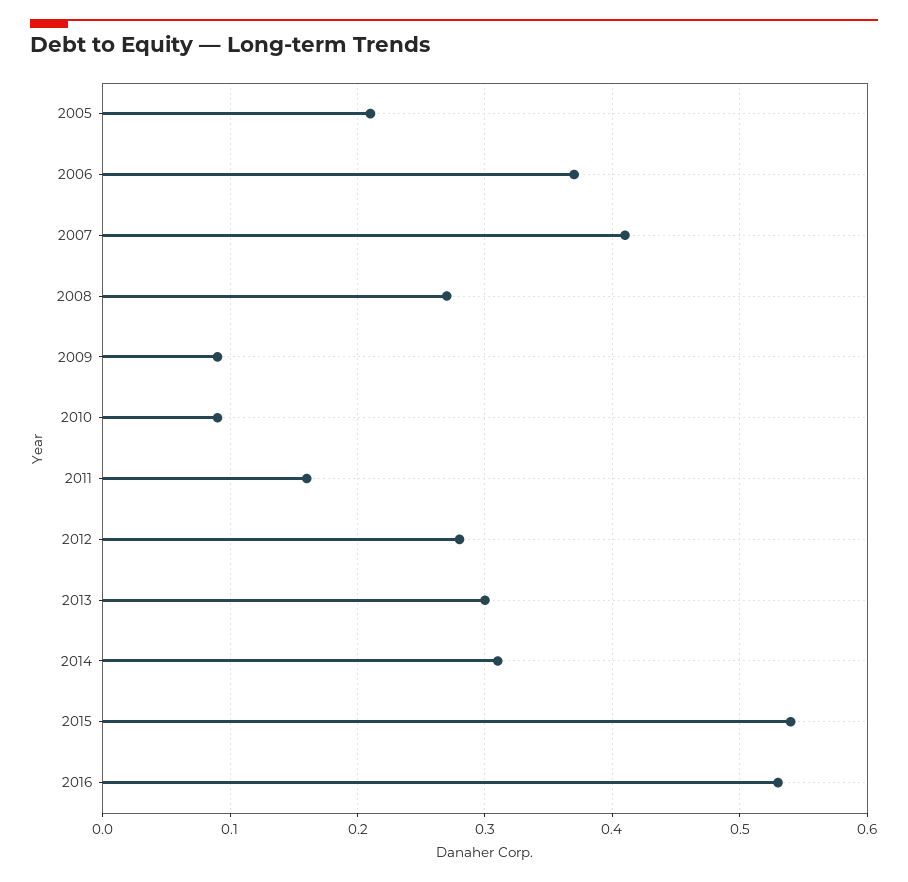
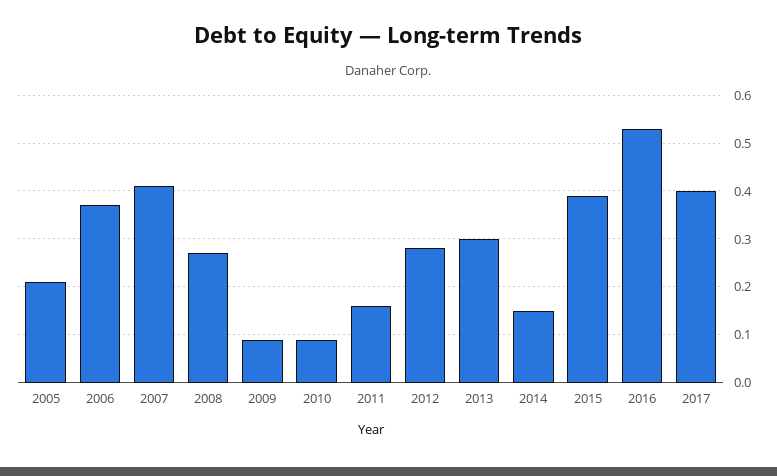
2014: 0.31 -> 0.15
2015: 0.54 -> 0.4
2017: none -> 0.4

